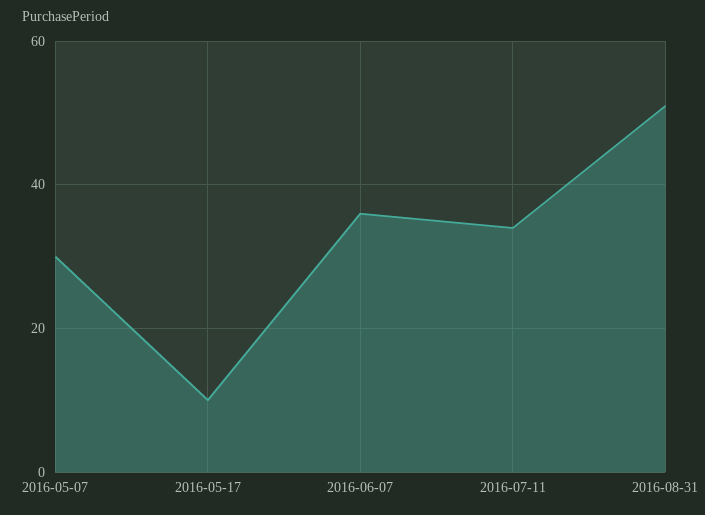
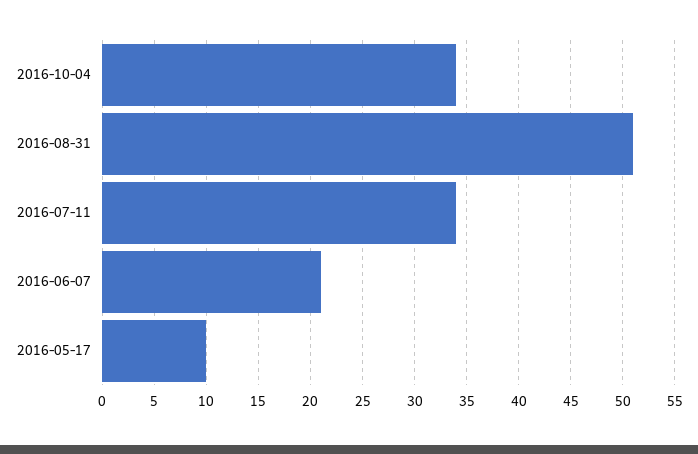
2016-05-07: 30 -> none
2016-06-07: 35 -> 21
2016-10-04: none -> 34

